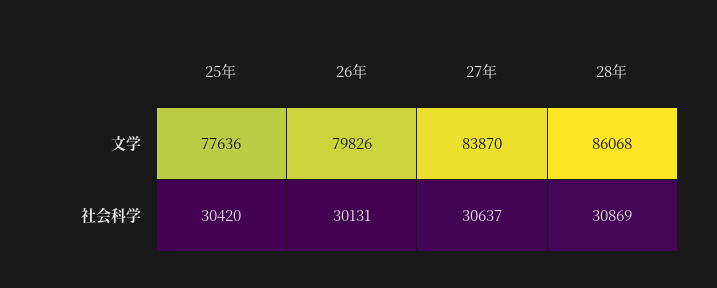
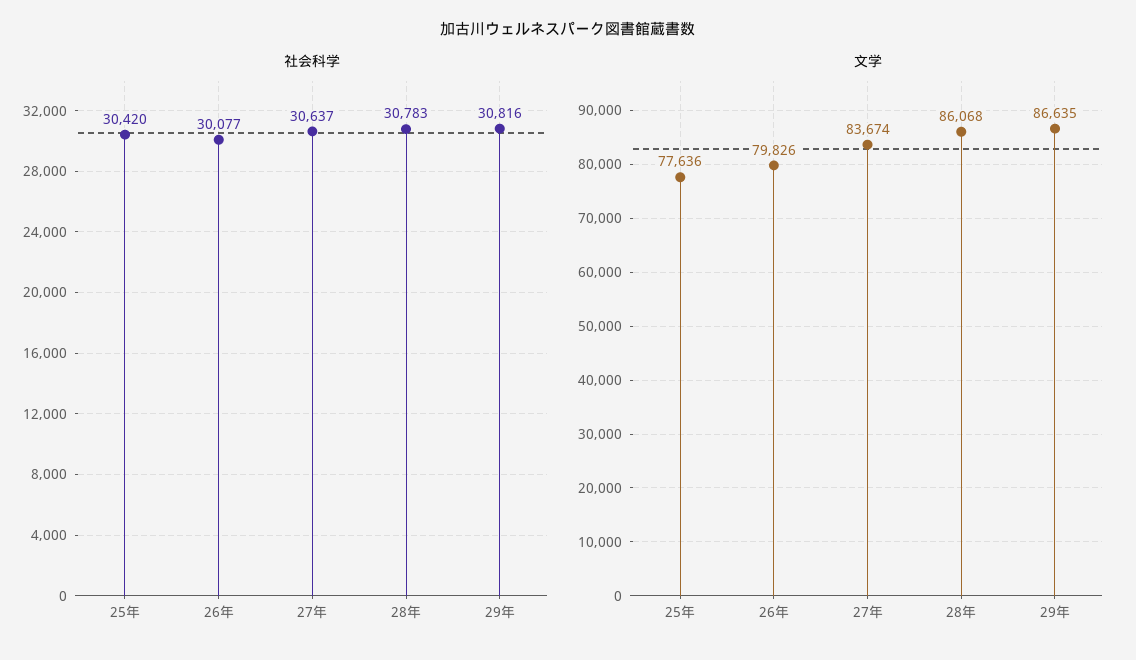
文学, 27年: 83870 -> 83674
社会科学, 26年: 30131 -> 30077
社会科学, 28年: 30869 -> 30783
社会科学, 29年: none -> 30816
文学, 29年: none -> 86635

